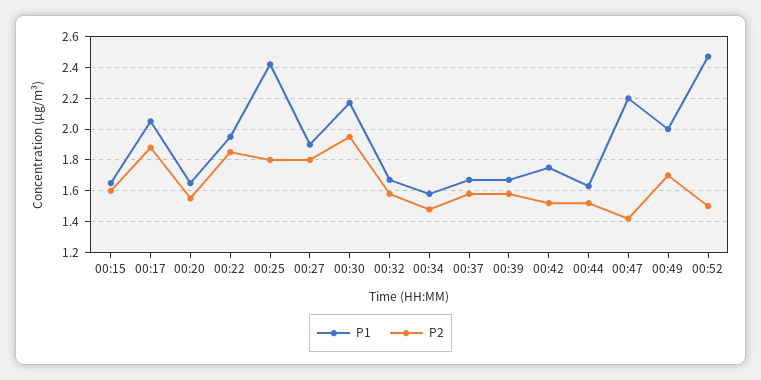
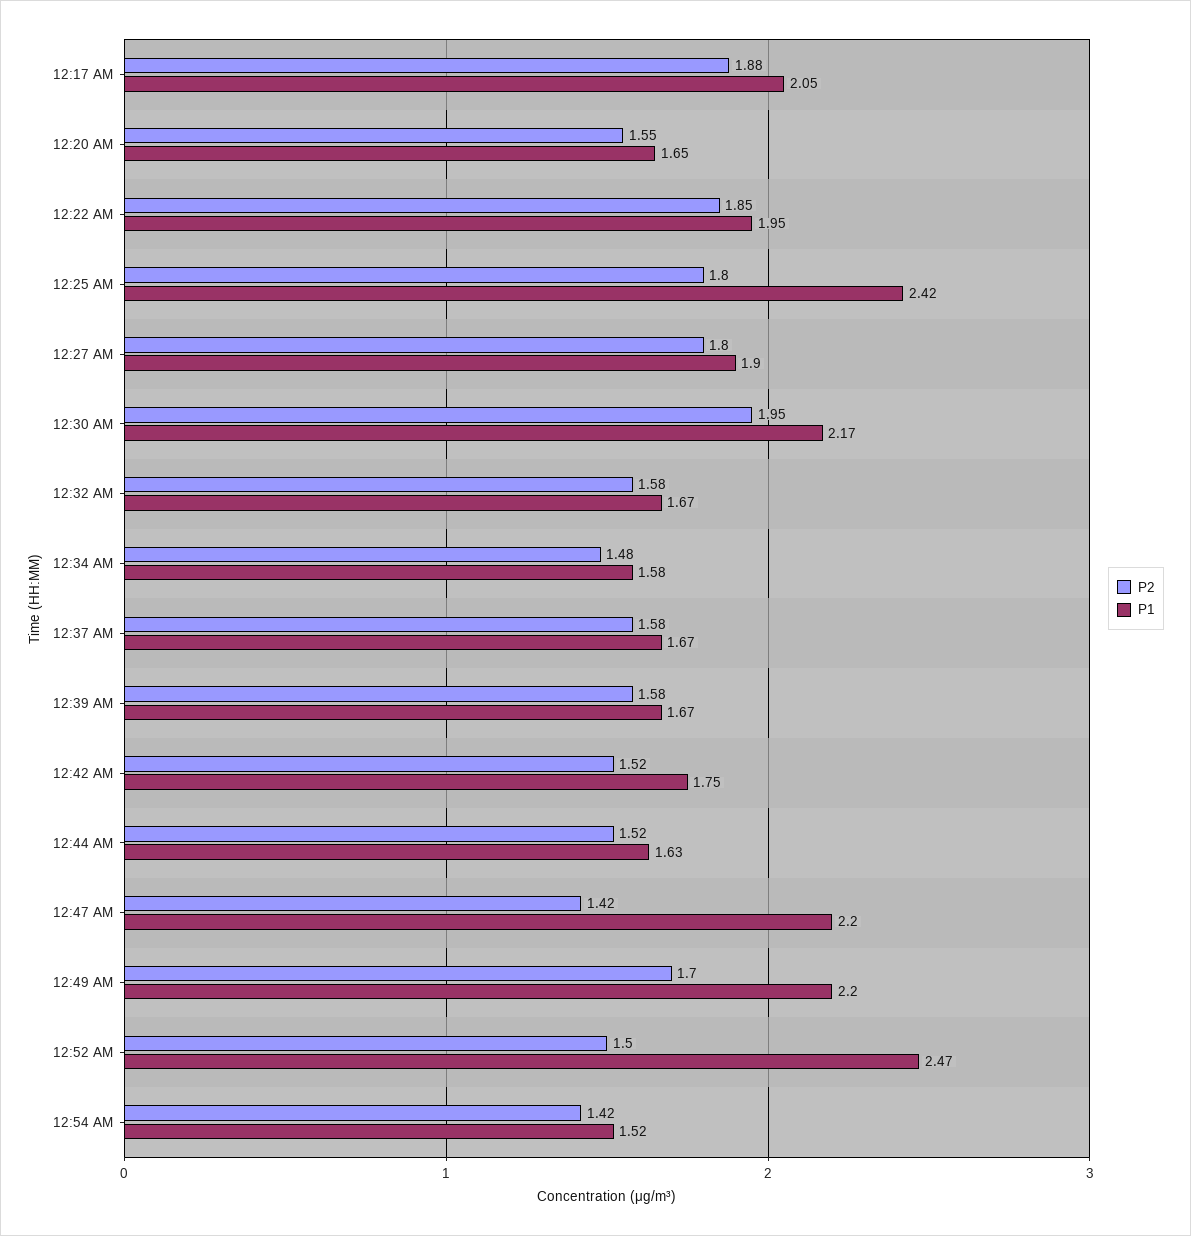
P1, 00:15: 1.65 -> none
P2, 00:15: 1.6 -> none
P1, 00:49: 2 -> 2.2
P2, 12:54 AM: none -> 1.42
P1, 12:54 AM: none -> 1.52

